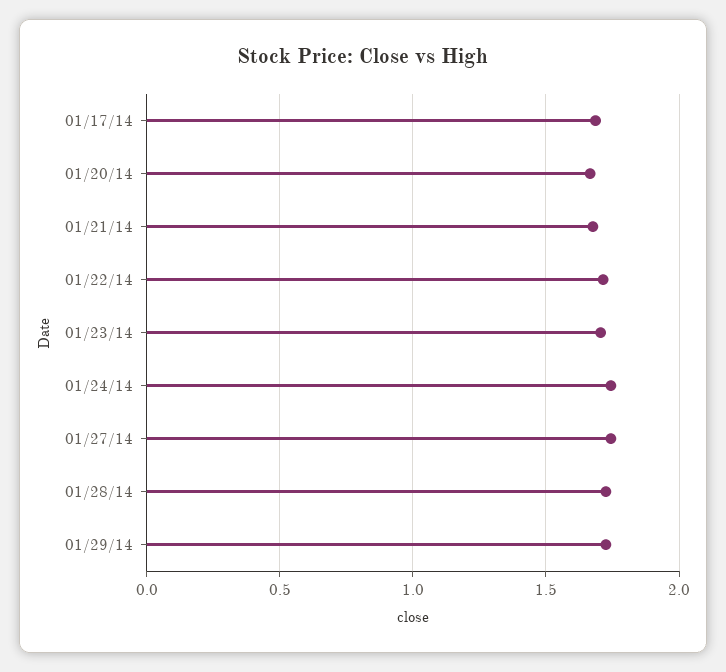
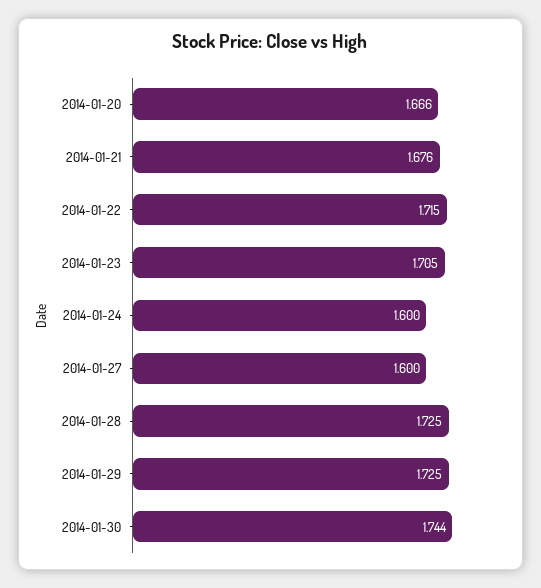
01/17/14: 1.7 -> none
01/24/14: 1.75 -> 1.6
01/27/14: 1.75 -> 1.6
2014-01-30: none -> 1.744

